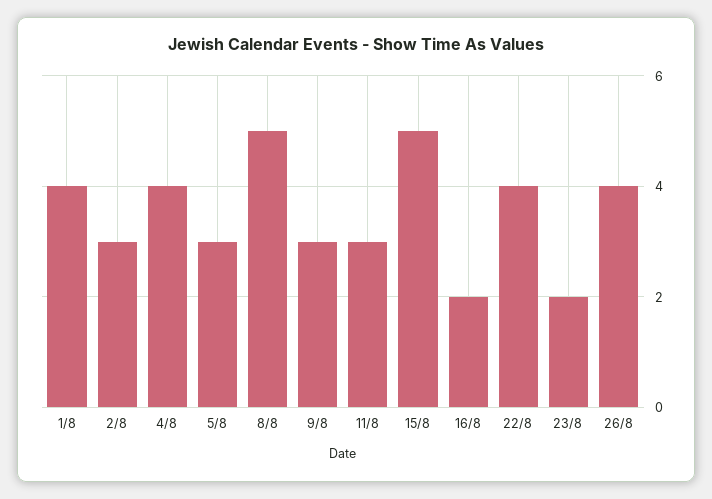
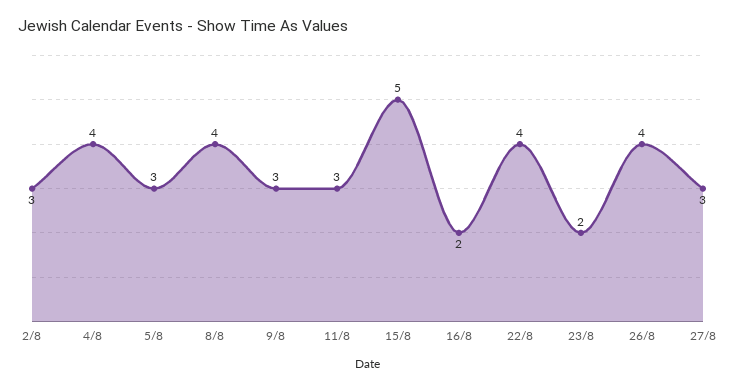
1/8: 4 -> none
8/8: 5 -> 4
27/8: none -> 3

